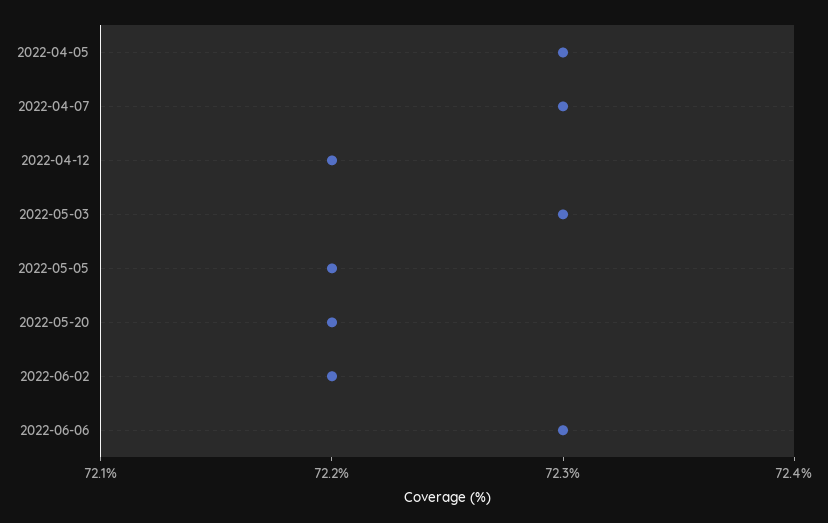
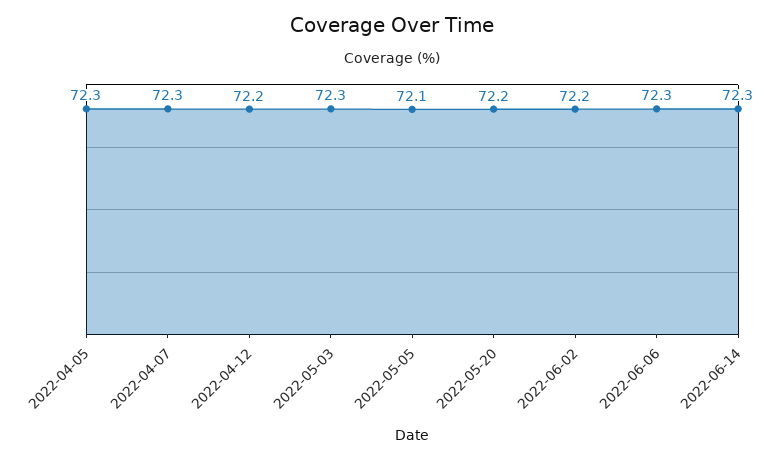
2022-05-05: 72.2 -> 72.1
2022-06-14: none -> 72.3

